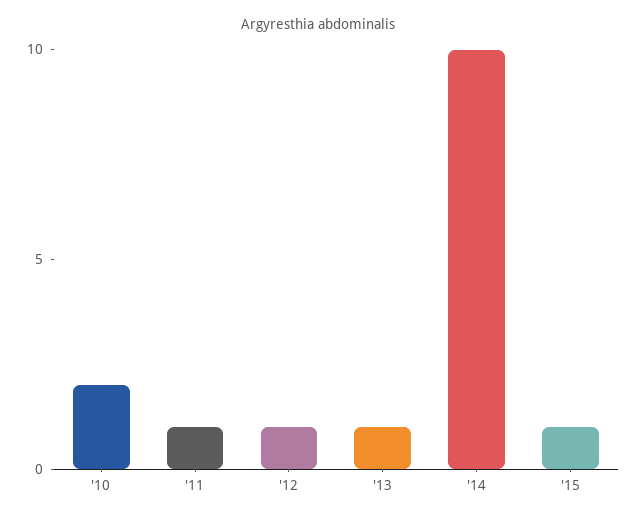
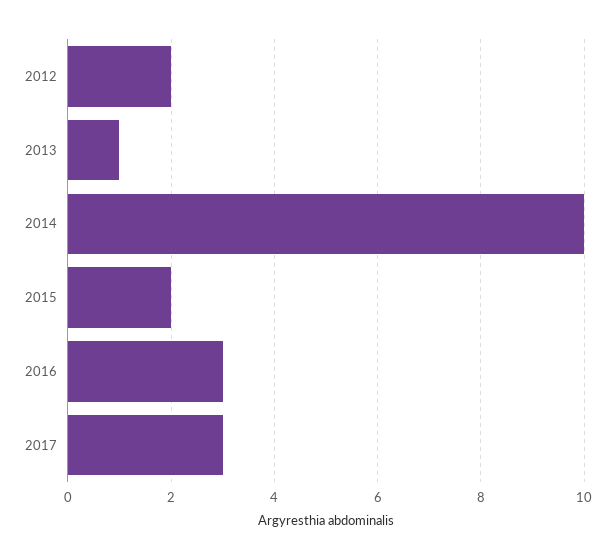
'10: 2 -> none
'11: 1 -> none
'12: 1 -> 2
'15: 1 -> 2
2016: none -> 3
2017: none -> 3

